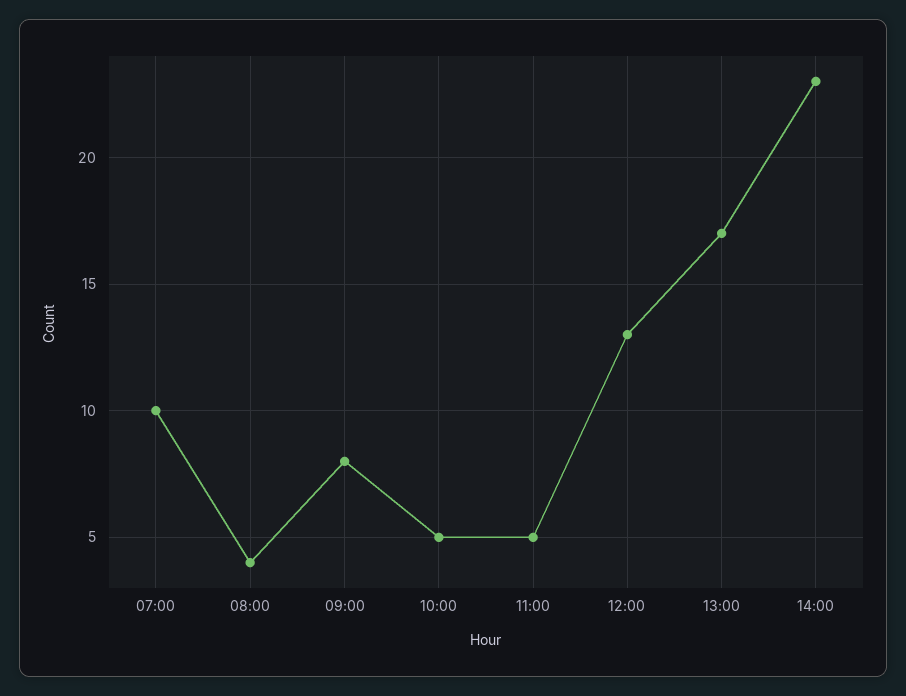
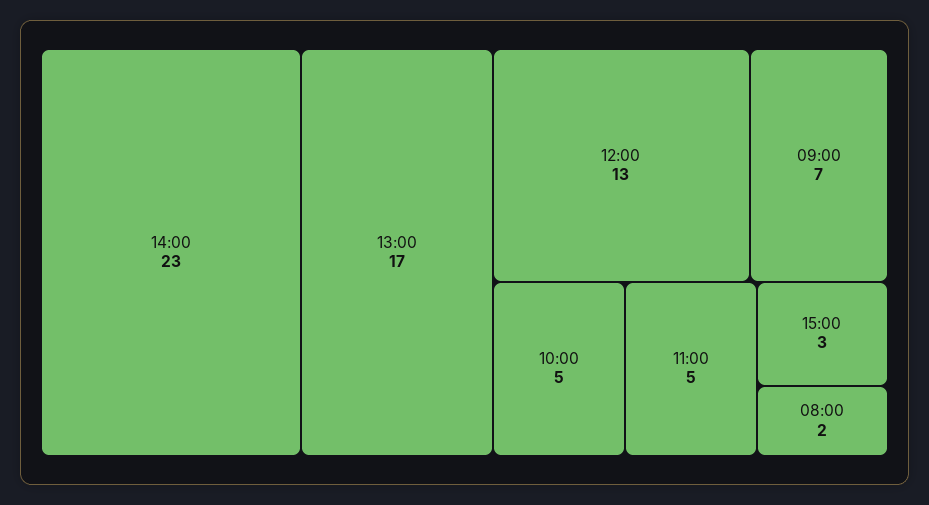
07:00: 10 -> none
08:00: 4 -> 2
09:00: 8 -> 7
15:00: none -> 3

